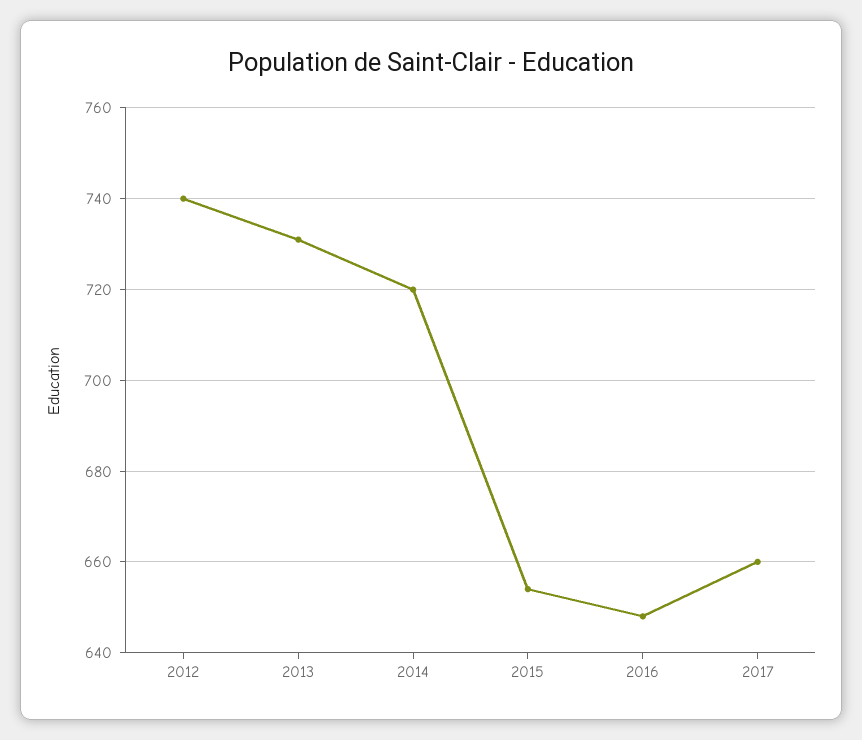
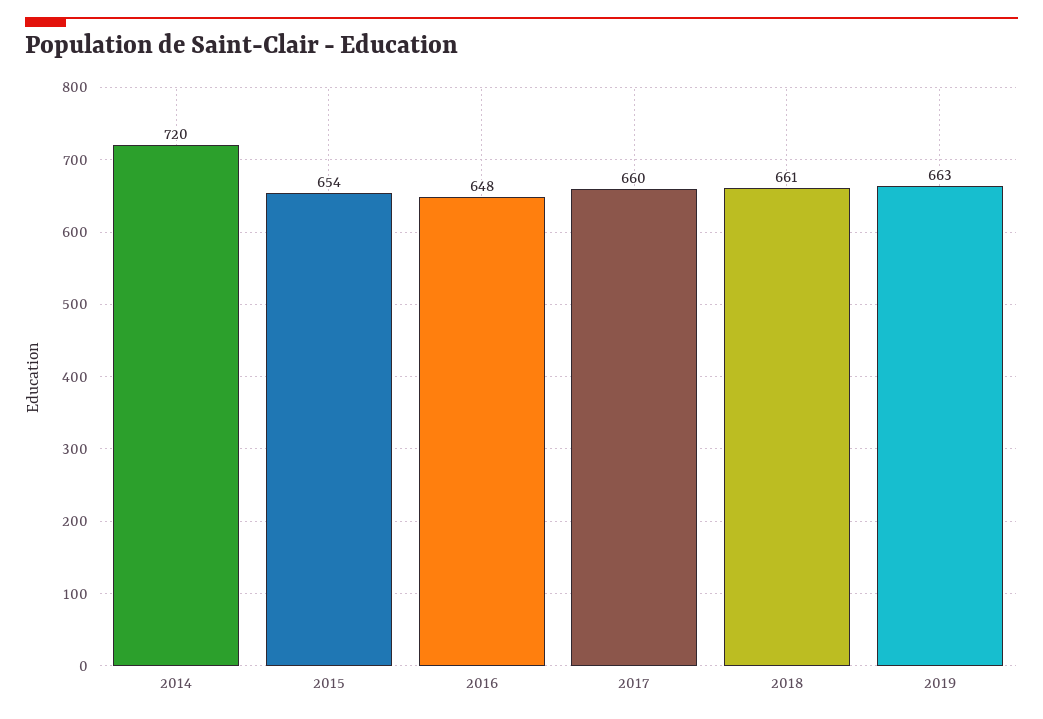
2012: 740 -> none
2013: 730 -> none
2018: none -> 661
2019: none -> 663

